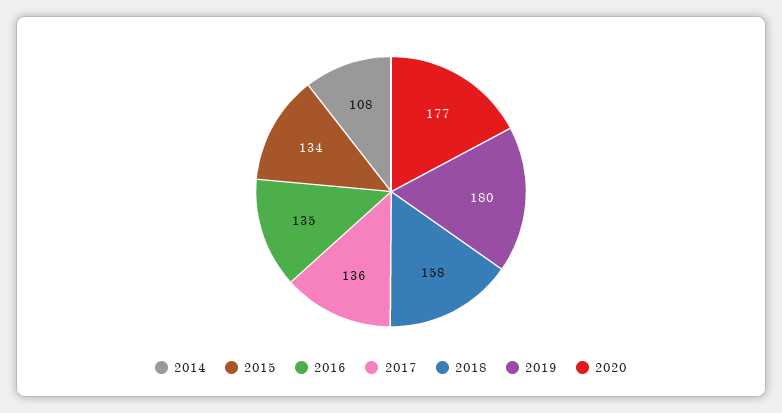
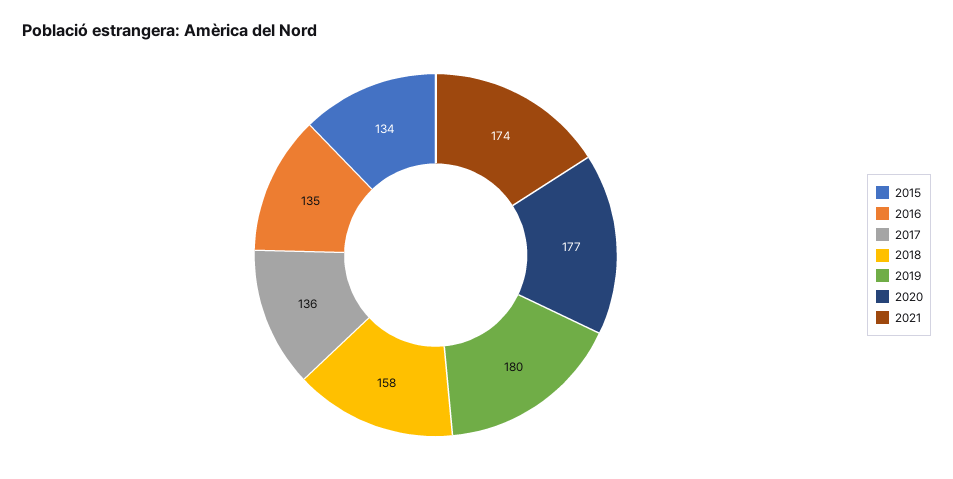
2014: 108 -> none
2021: none -> 174

